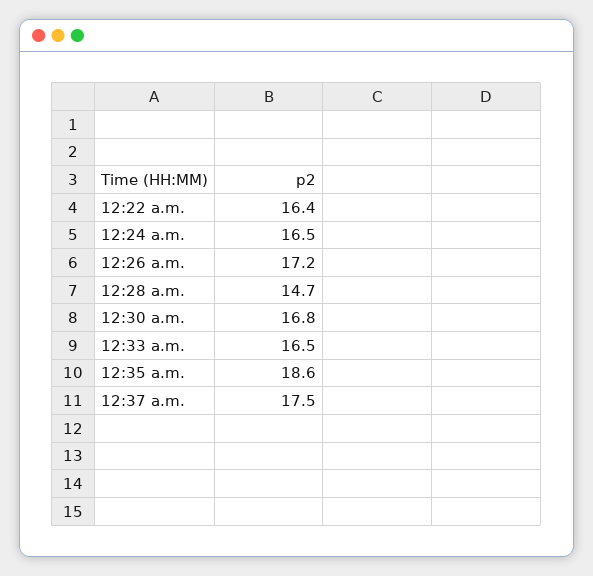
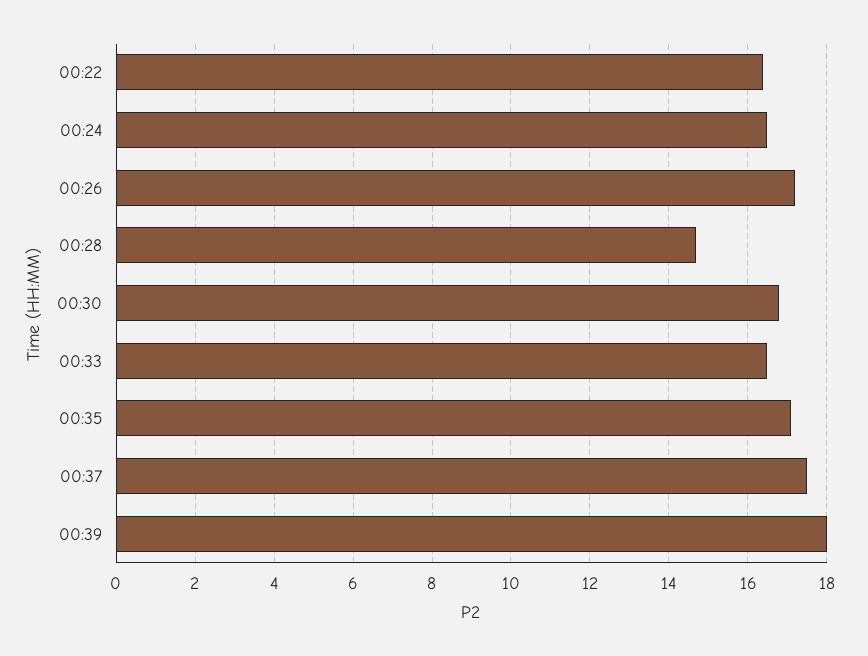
12:35 a.m.: 18.6 -> 17
00:39: none -> 18

